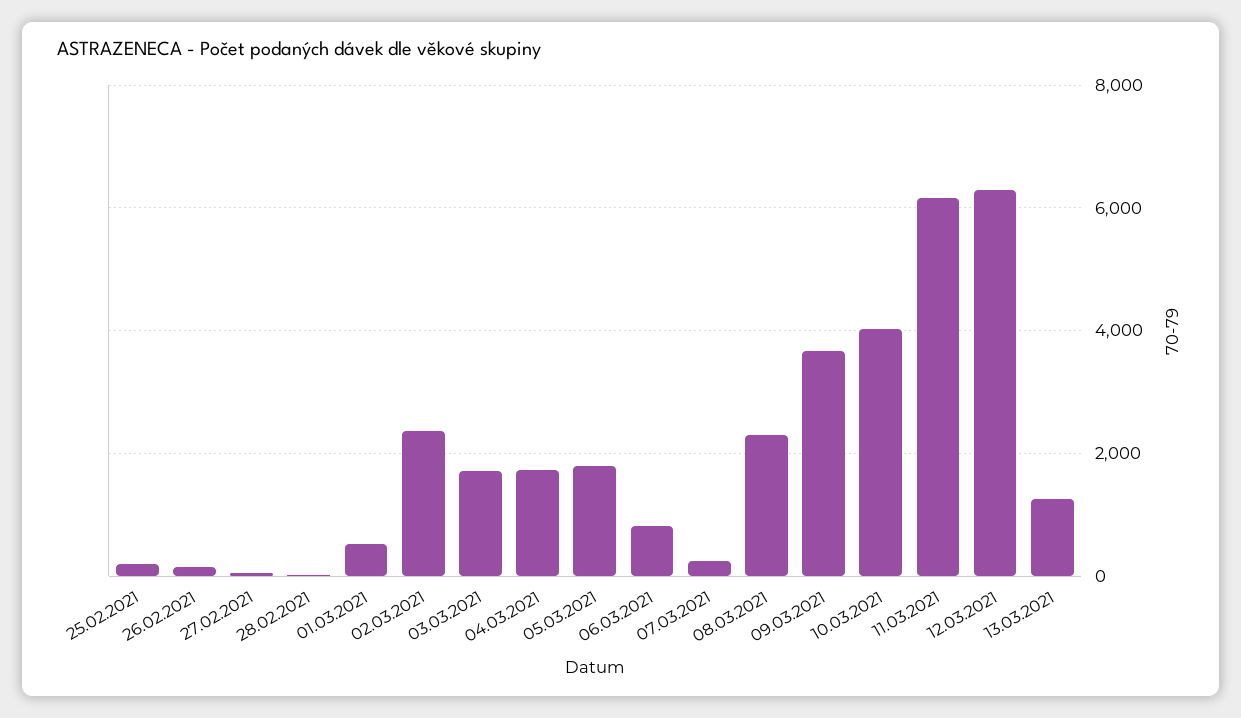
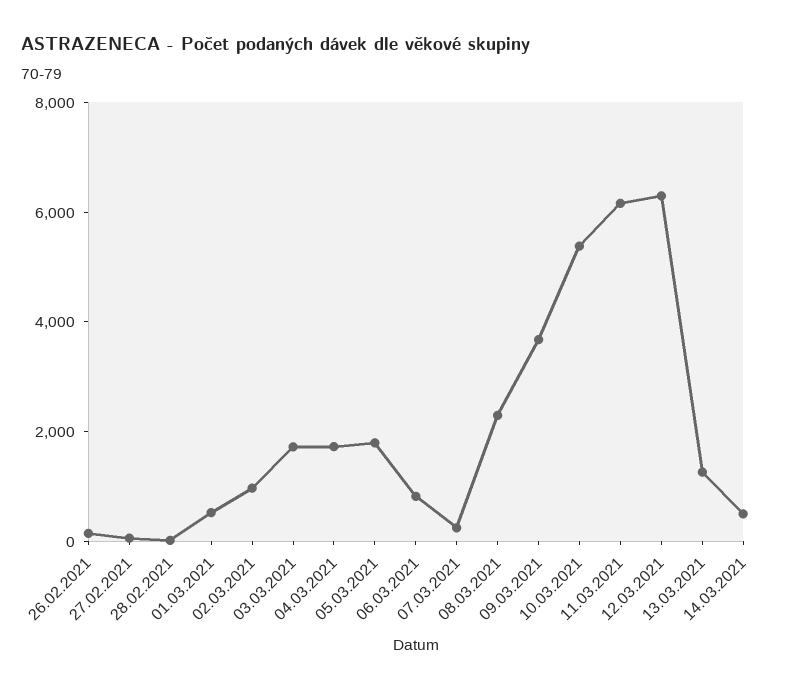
25.02.2021: 200 -> none
02.03.2021: 2400 -> 1000
10.03.2021: 4000 -> 5500
14.03.2021: none -> 500

